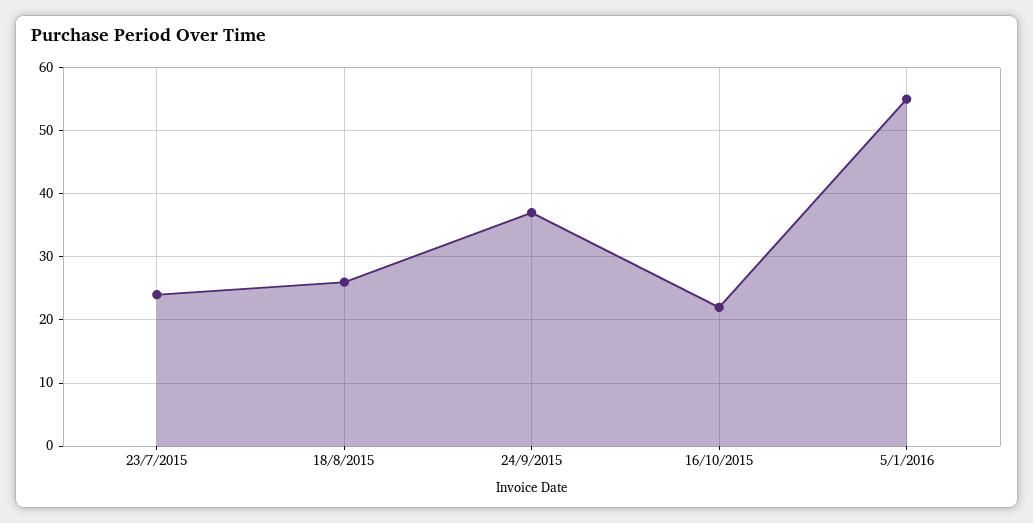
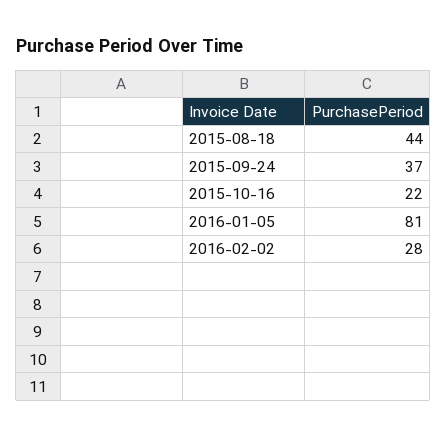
23/7/2015: 24 -> none
18/8/2015: 26 -> 44
5/1/2016: 55 -> 81
2016-02-02: none -> 28

